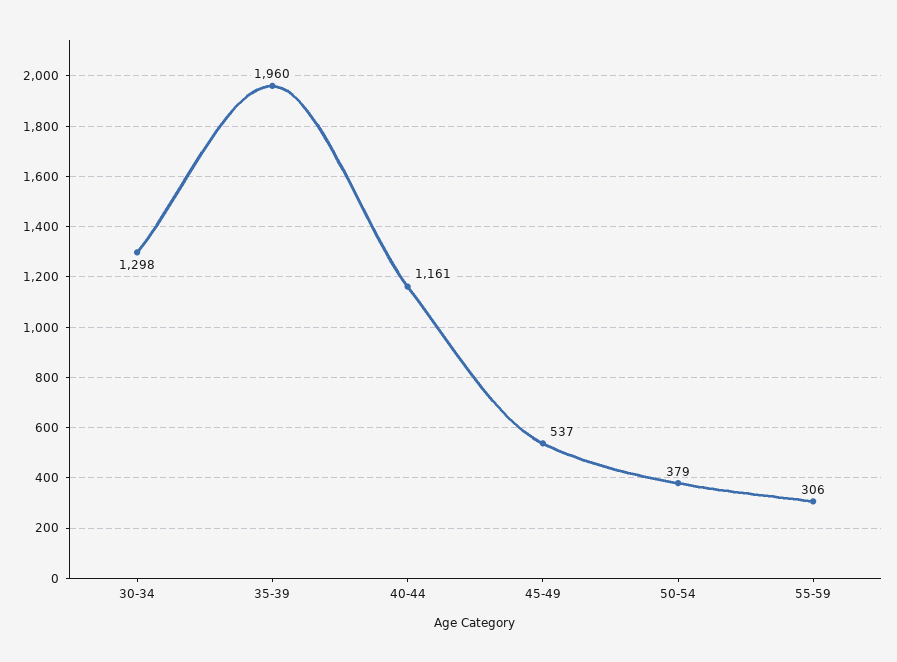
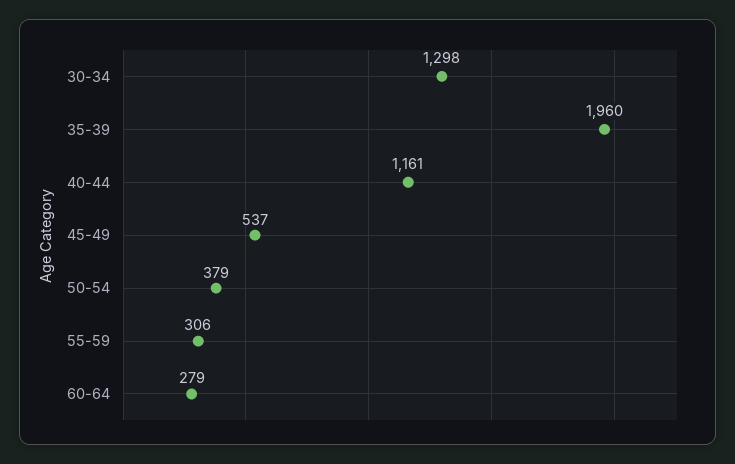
60-64: none -> 279

